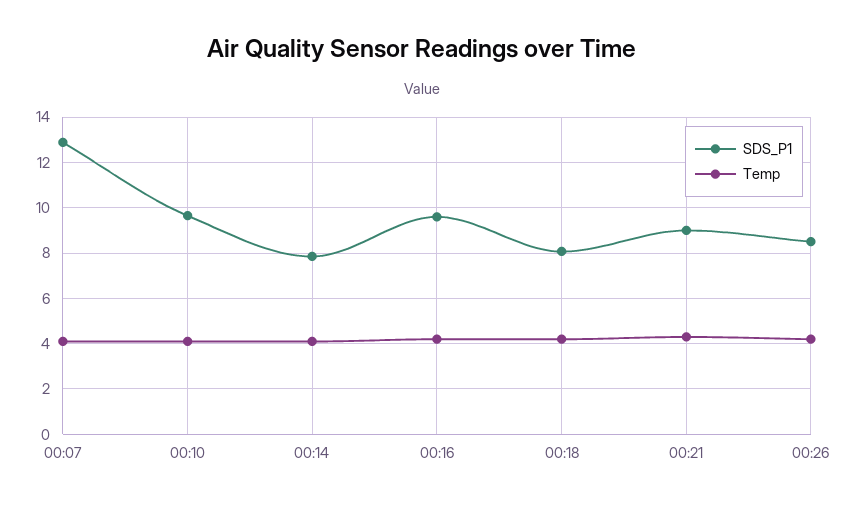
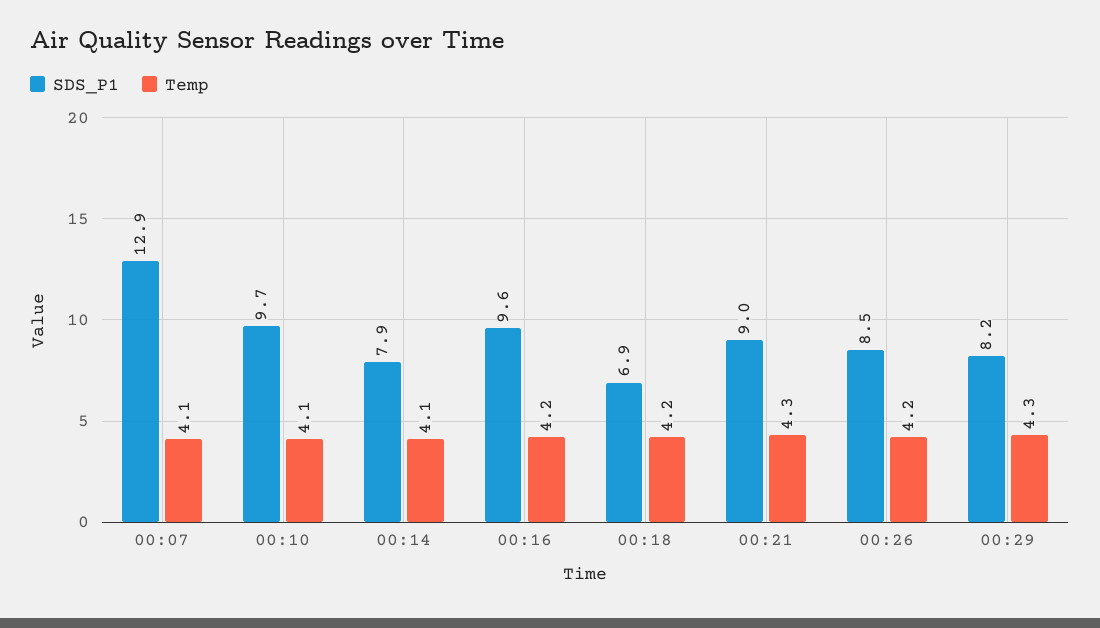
SDS_P1, 00:18: 8 -> 6.9
SDS_P1, 00:29: none -> 8.2
Temp, 00:29: none -> 4.3

